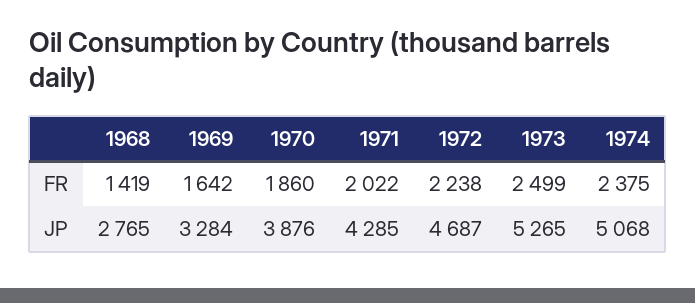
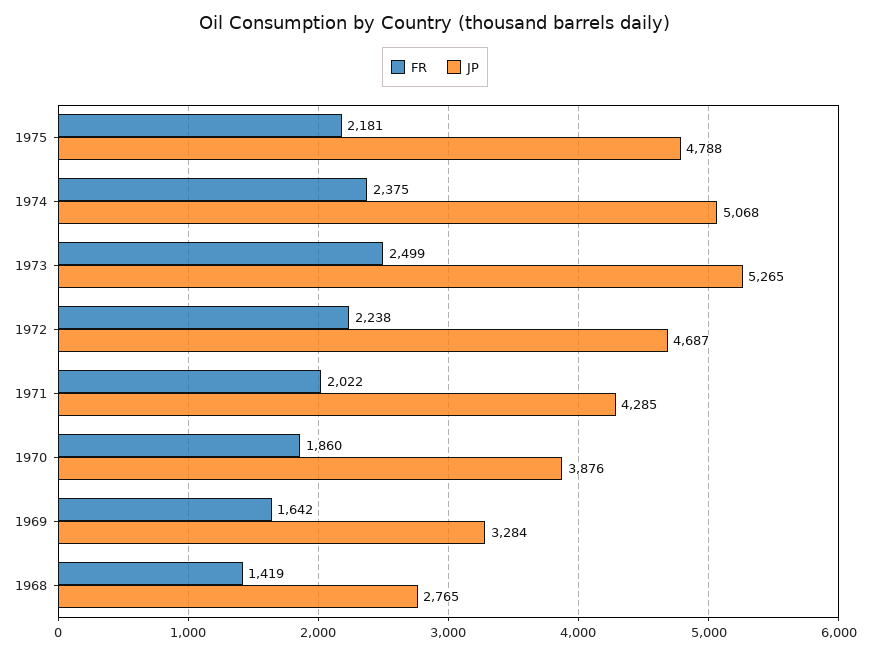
FR, 1975: none -> 2181
JP, 1975: none -> 4788

